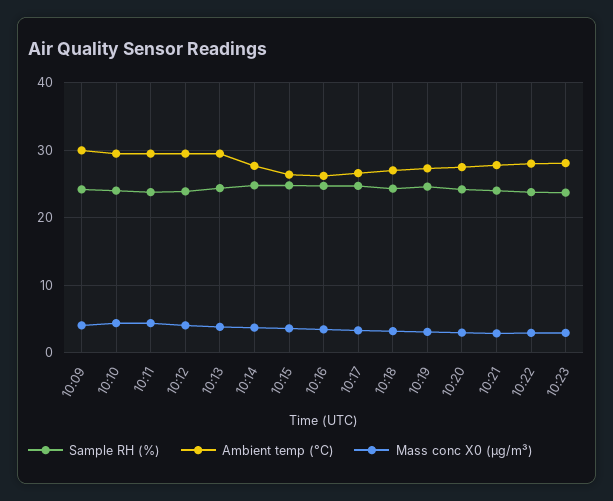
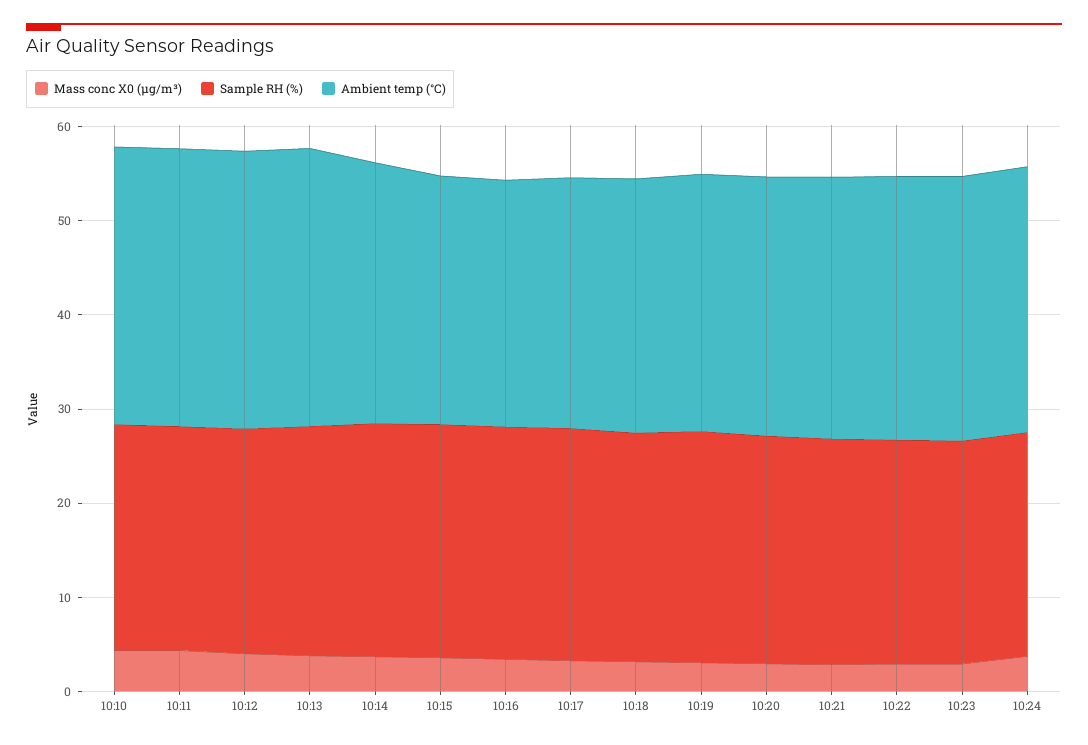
Sample RH (%), 10:09: 24 -> none
Ambient temp (°C), 10:09: 30 -> none
Mass conc X0 (μg/m³), 10:09: 4 -> none
Mass conc X0 (μg/m³), 10:24: none -> 4
Sample RH (%), 10:24: none -> 24
Ambient temp (°C), 10:24: none -> 28

